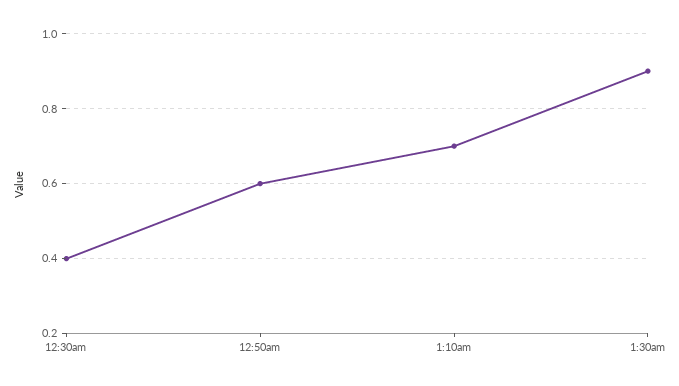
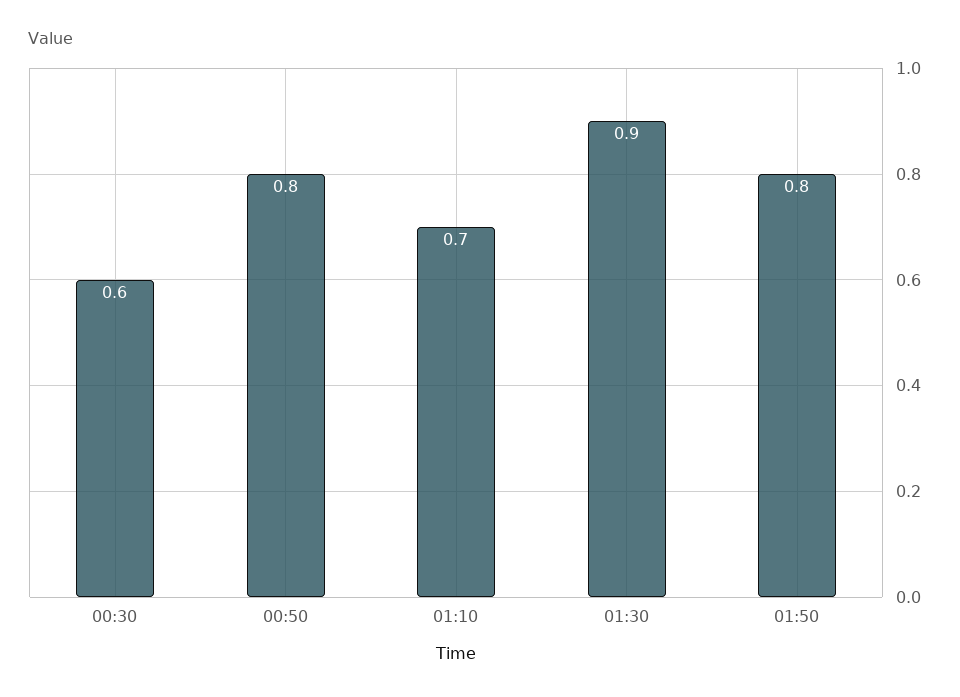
12:30am: 0.4 -> 0.6
12:50am: 0.6 -> 0.8
01:50: none -> 0.8

